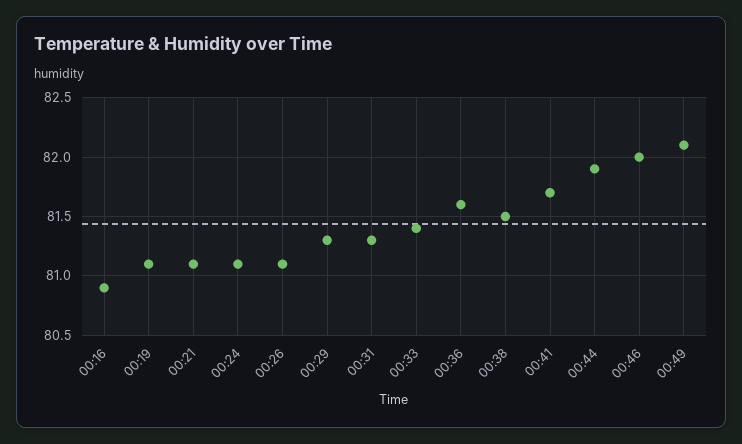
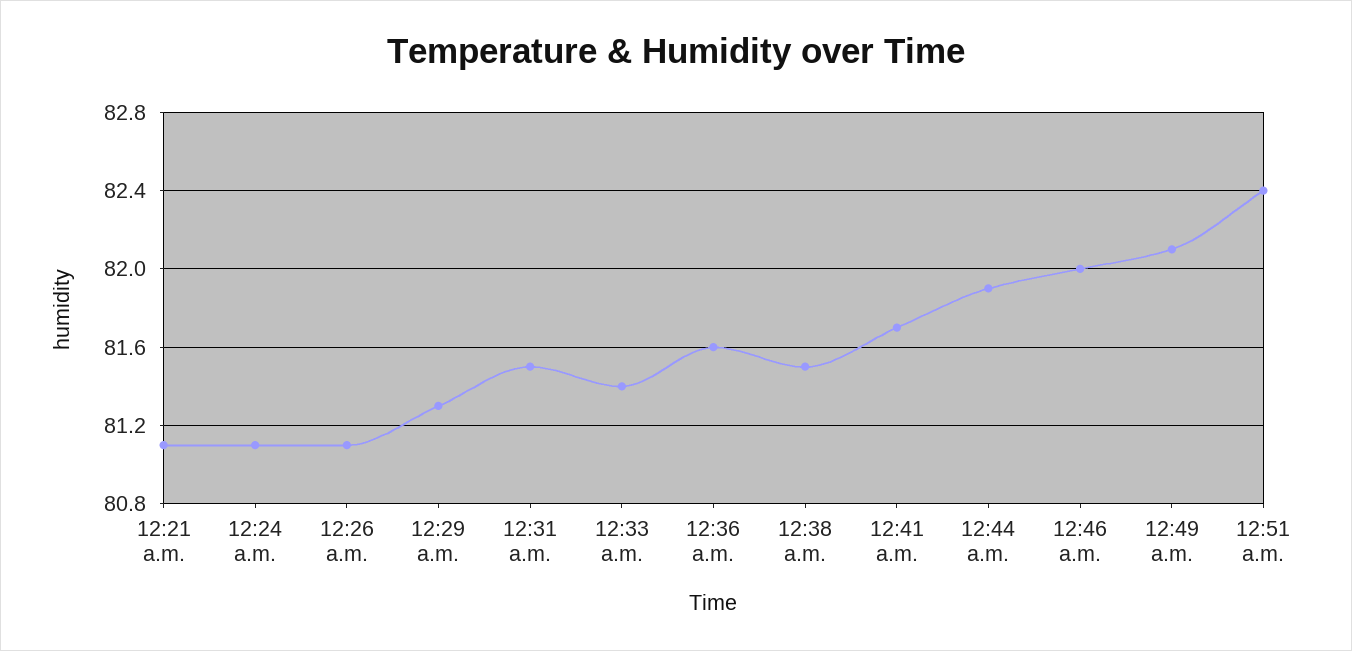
00:16: 80.9 -> none
00:19: 81.1 -> none
00:31: 81.3 -> 81.5
12:51 a.m.: none -> 82.4

